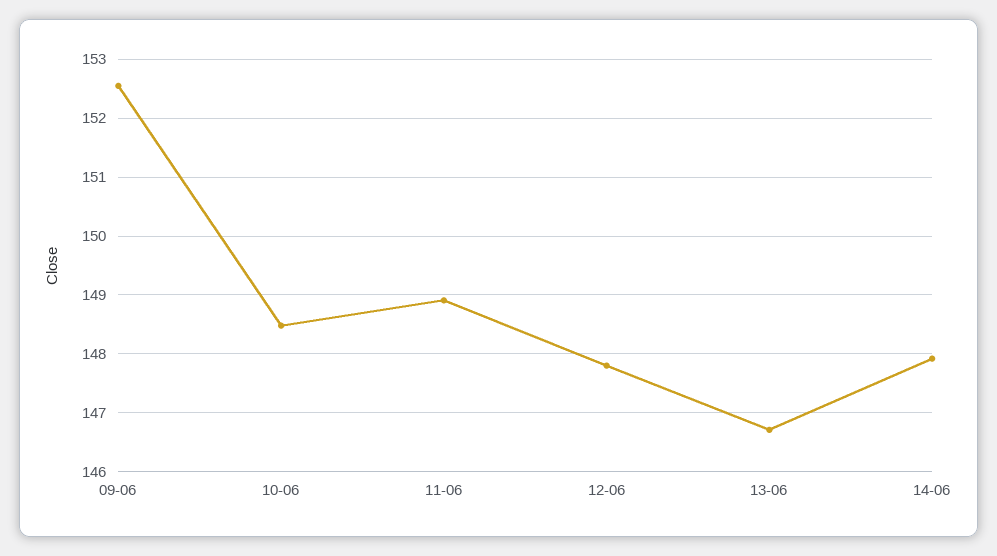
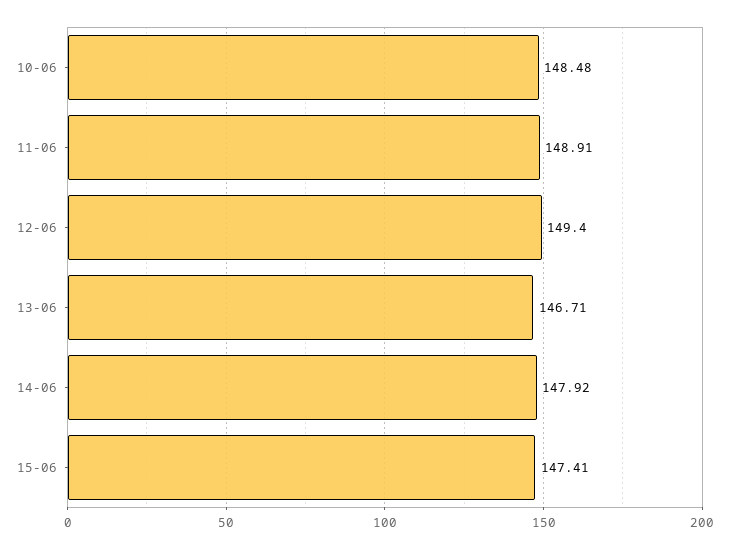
09-06: 152.6 -> none
12-06: 147.8 -> 149.4
15-06: none -> 147.41

